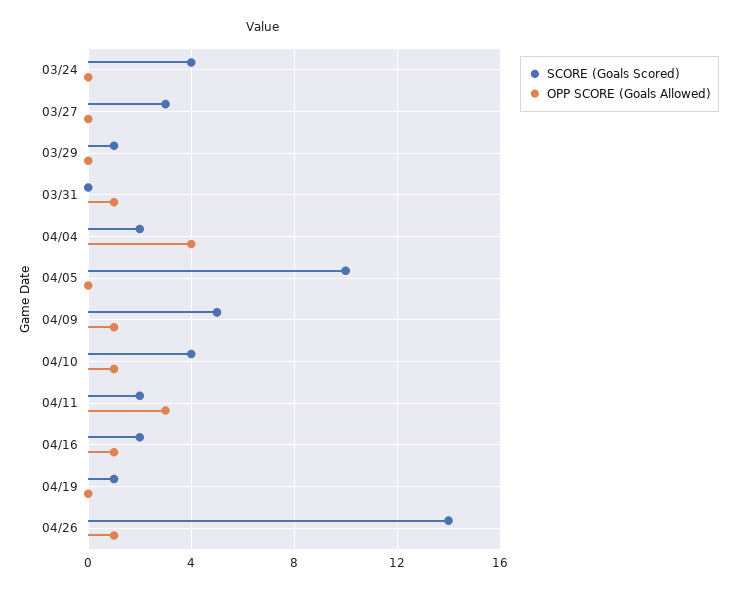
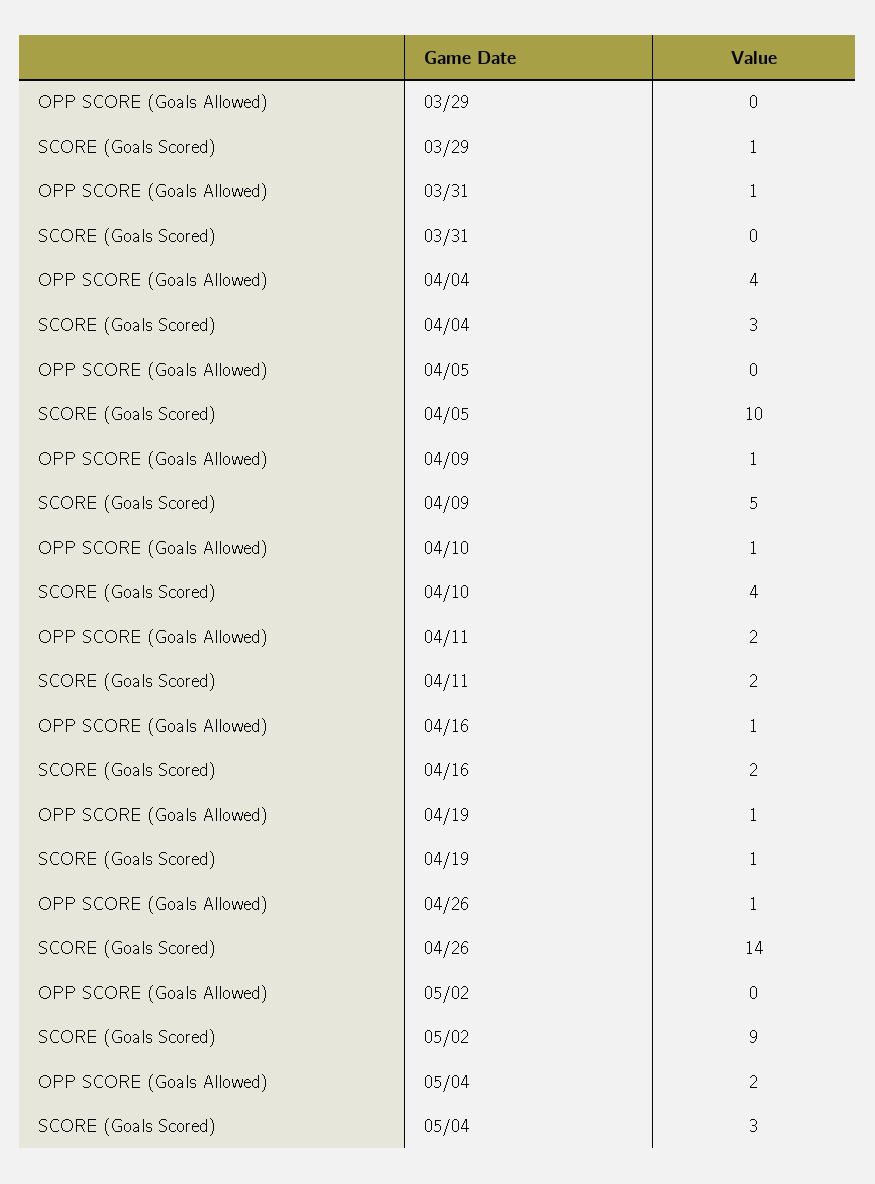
SCORE (Goals Scored), 03/24: 4 -> none
OPP SCORE (Goals Allowed), 03/24: 0 -> none
SCORE (Goals Scored), 03/27: 3 -> none
OPP SCORE (Goals Allowed), 03/27: 0 -> none
SCORE (Goals Scored), 04/04: 2 -> 3
OPP SCORE (Goals Allowed), 04/11: 3 -> 2
OPP SCORE (Goals Allowed), 04/19: 0 -> 1
OPP SCORE (Goals Allowed), 05/02: none -> 0
SCORE (Goals Scored), 05/02: none -> 9
OPP SCORE (Goals Allowed), 05/04: none -> 2
SCORE (Goals Scored), 05/04: none -> 3

